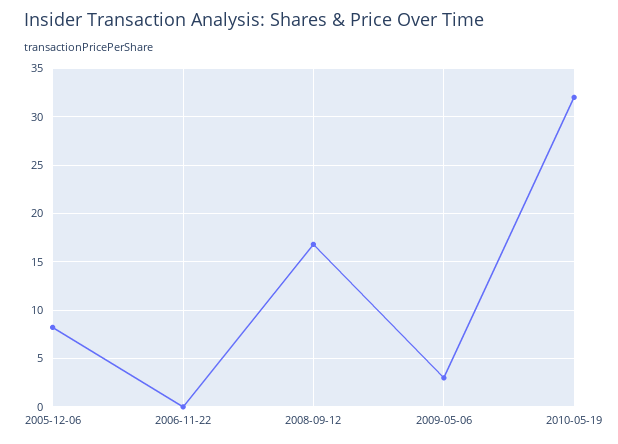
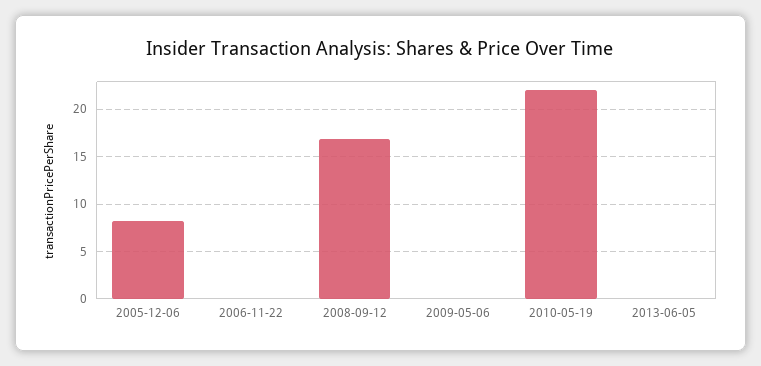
2009-05-06: 3 -> 0
2010-05-19: 32 -> 22
2013-06-05: none -> 0

